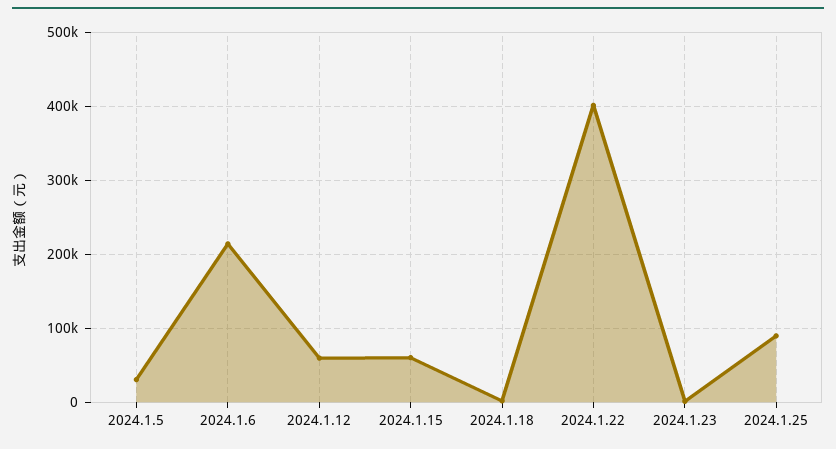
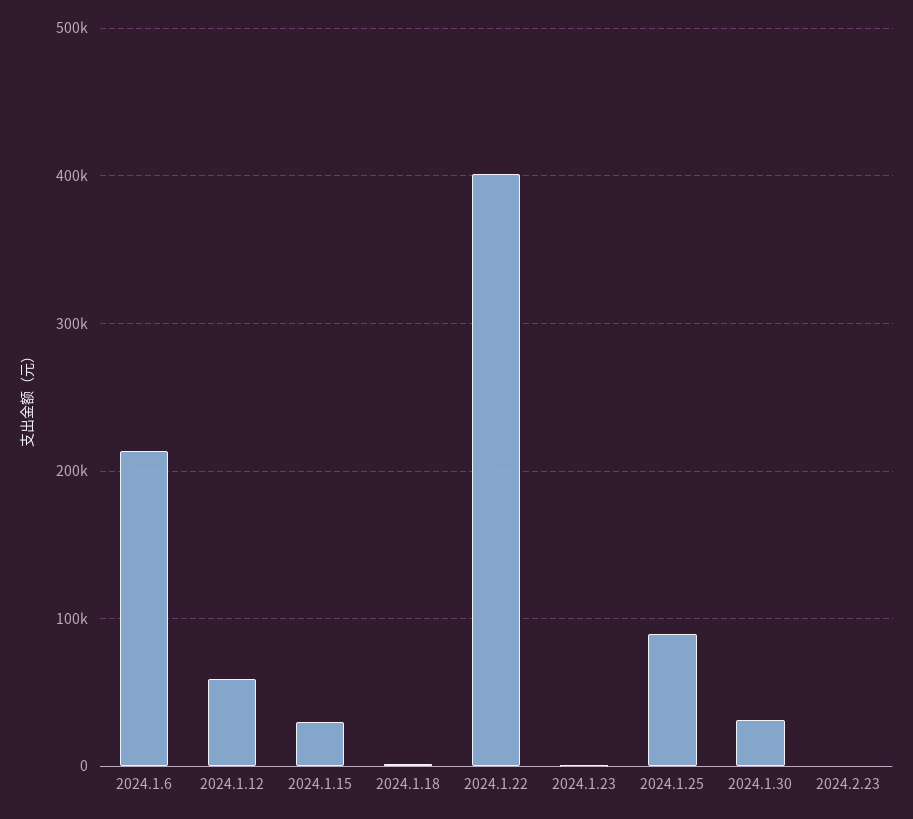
2024.1.5: 30000 -> none
2024.1.15: 60000 -> 30000
2024.1.30: none -> 30000
2024.2.23: none -> 0

